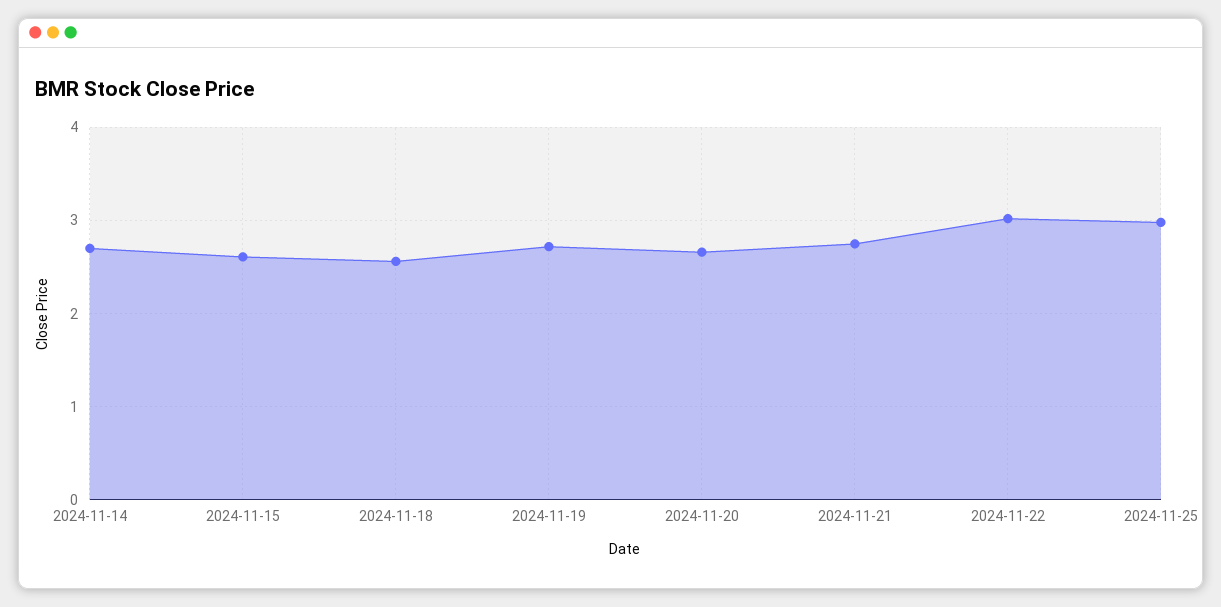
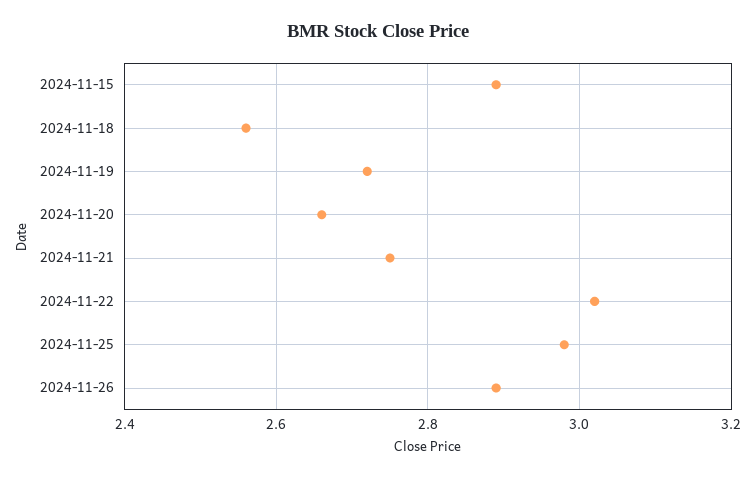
2024-11-14: 2.7 -> none
2024-11-15: 2.6 -> 2.9
2024-11-26: none -> 2.9

